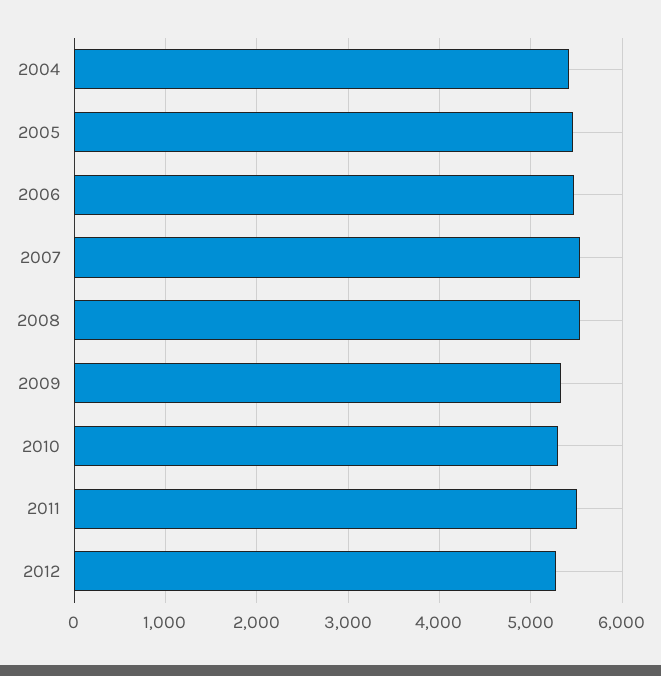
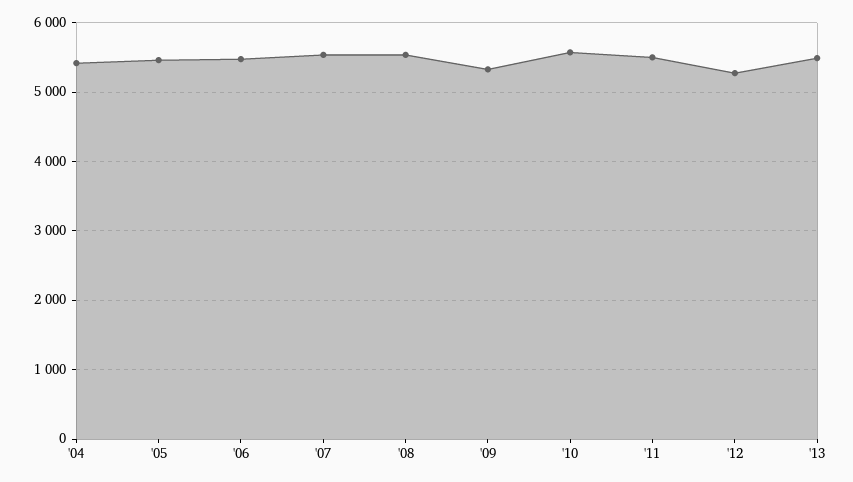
2010: 5300 -> 5600
'13: none -> 5500

